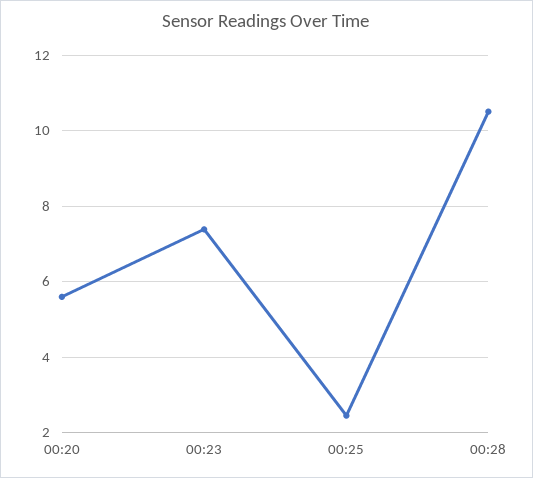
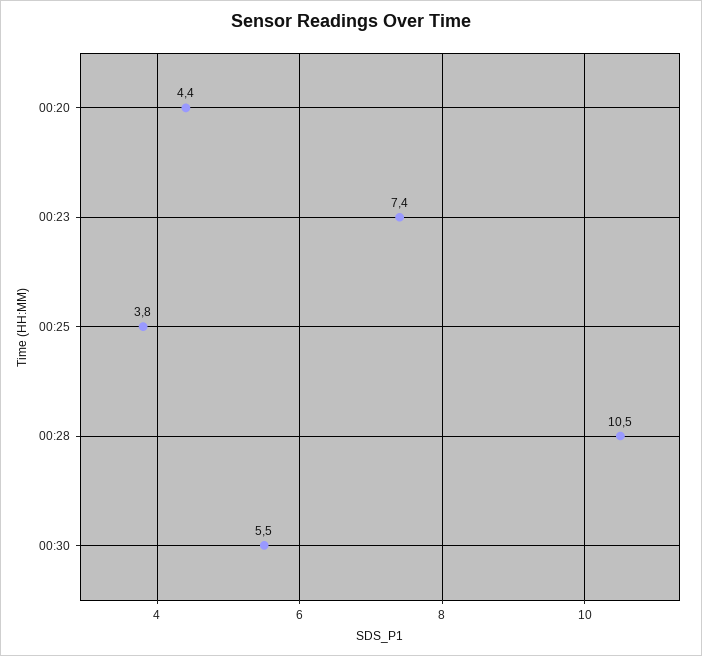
00:20: 5.6 -> 4.4
00:25: 2.4 -> 3.8
00:30: none -> 5.5

